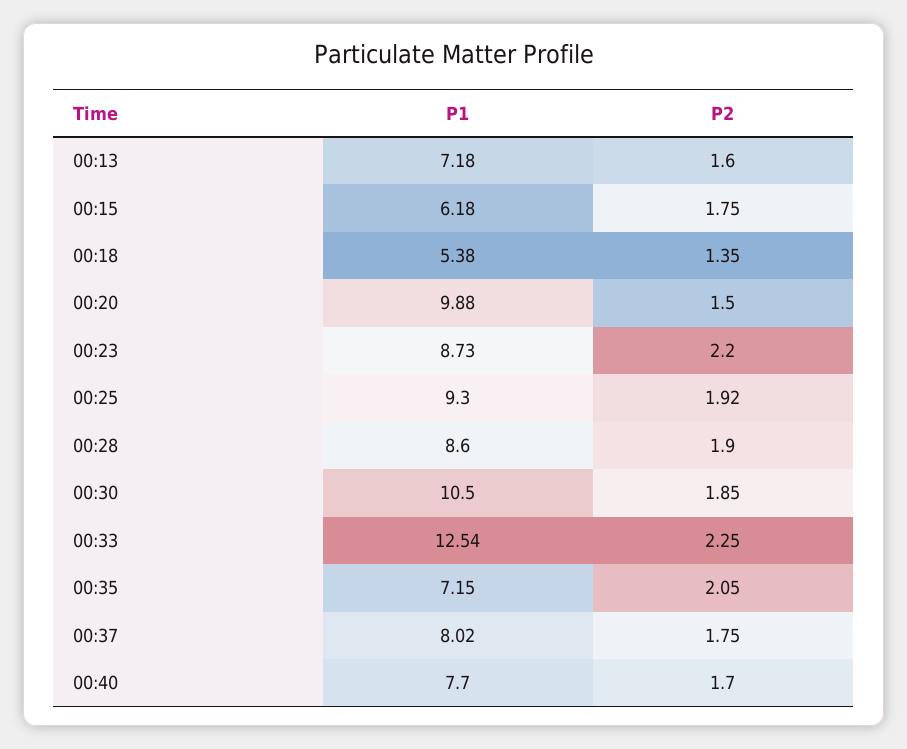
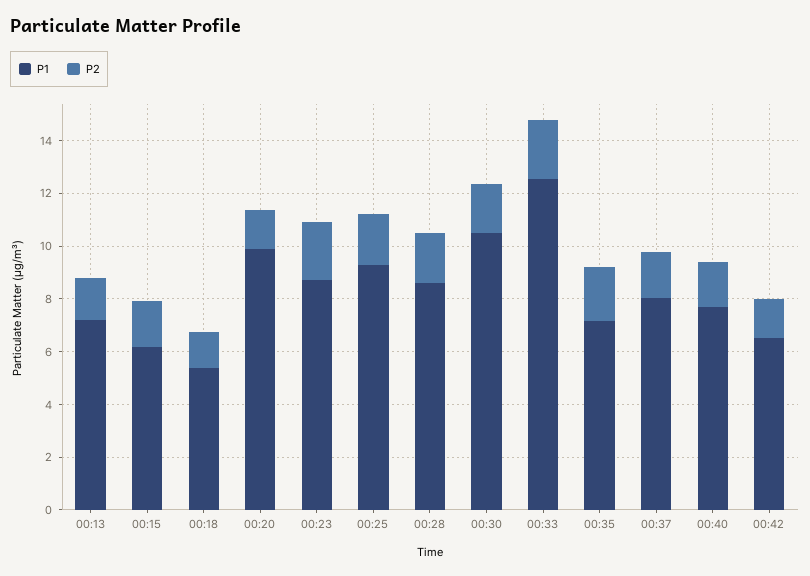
P1, 00:42: none -> 6.5
P2, 00:42: none -> 1.5

